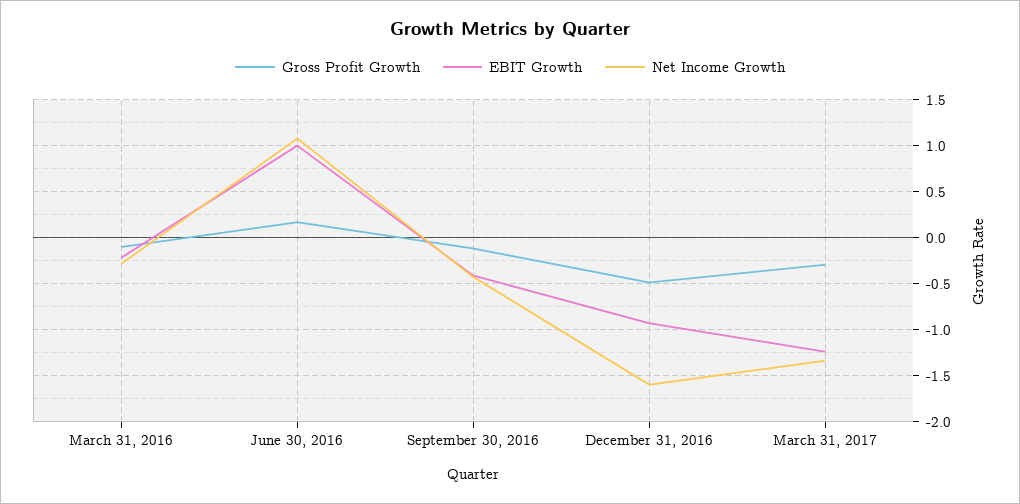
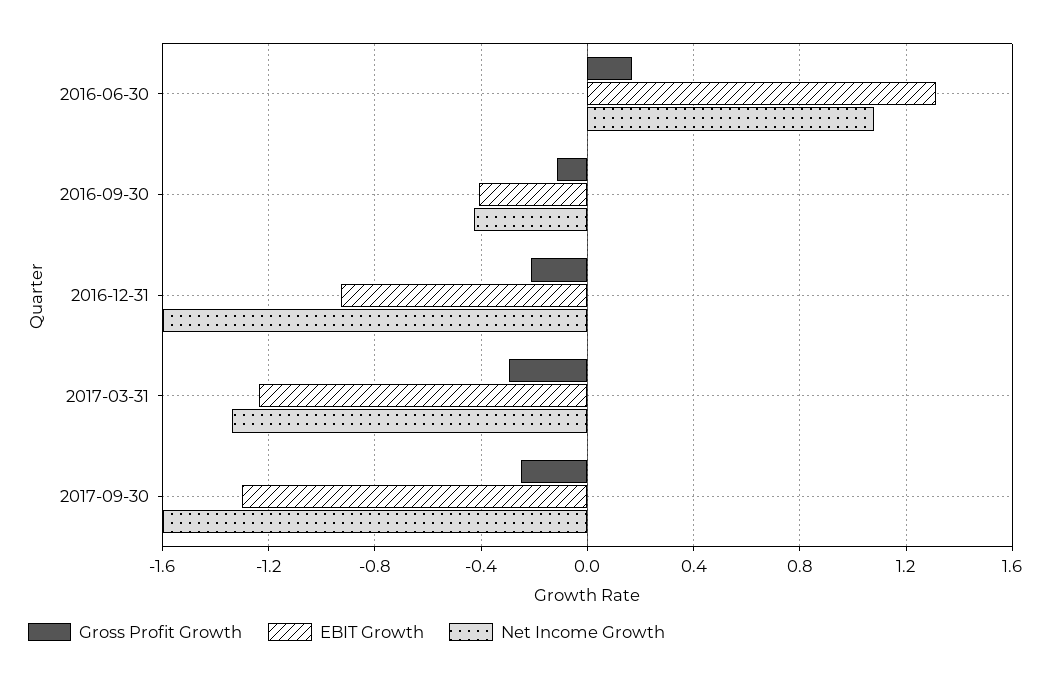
Gross Profit Growth, March 31, 2016: -0.1 -> none
EBIT Growth, March 31, 2016: -0.2 -> none
Net Income Growth, March 31, 2016: -0.3 -> none
EBIT Growth, June 30, 2016: 1 -> 1.3
Gross Profit Growth, December 31, 2016: -0.5 -> -0.2
Gross Profit Growth, 2017-09-30: none -> -0.25
EBIT Growth, 2017-09-30: none -> -1.3
Net Income Growth, 2017-09-30: none -> -1.6

